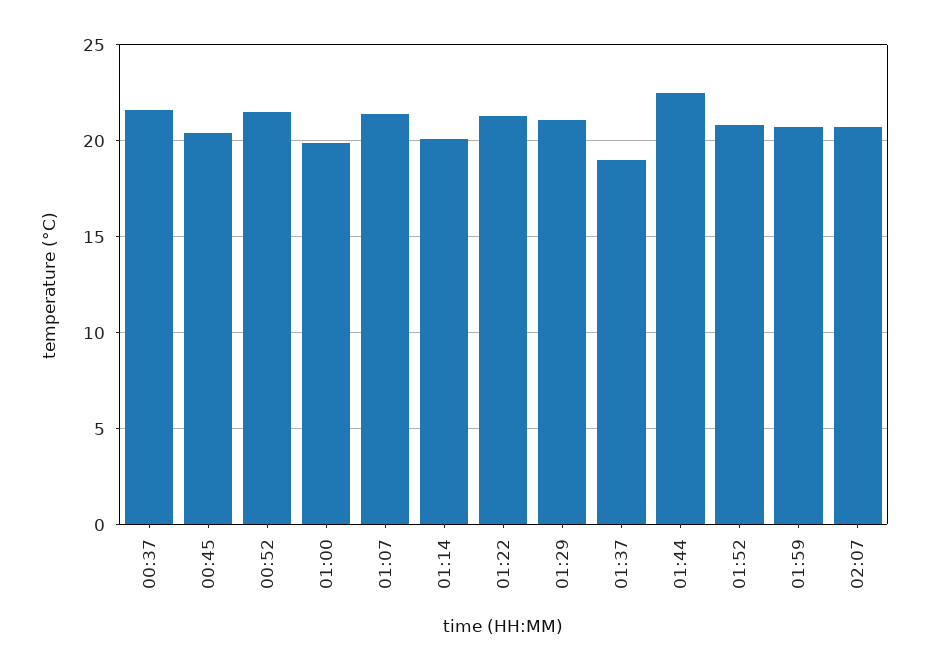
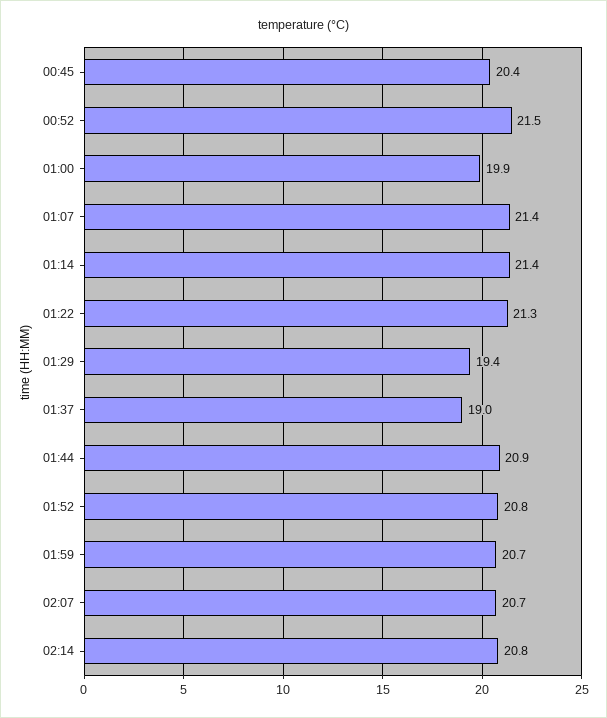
00:37: 21.5 -> none
01:14: 20 -> 21.4
01:29: 21 -> 19.4
01:44: 22.5 -> 20.9
02:14: none -> 20.8

